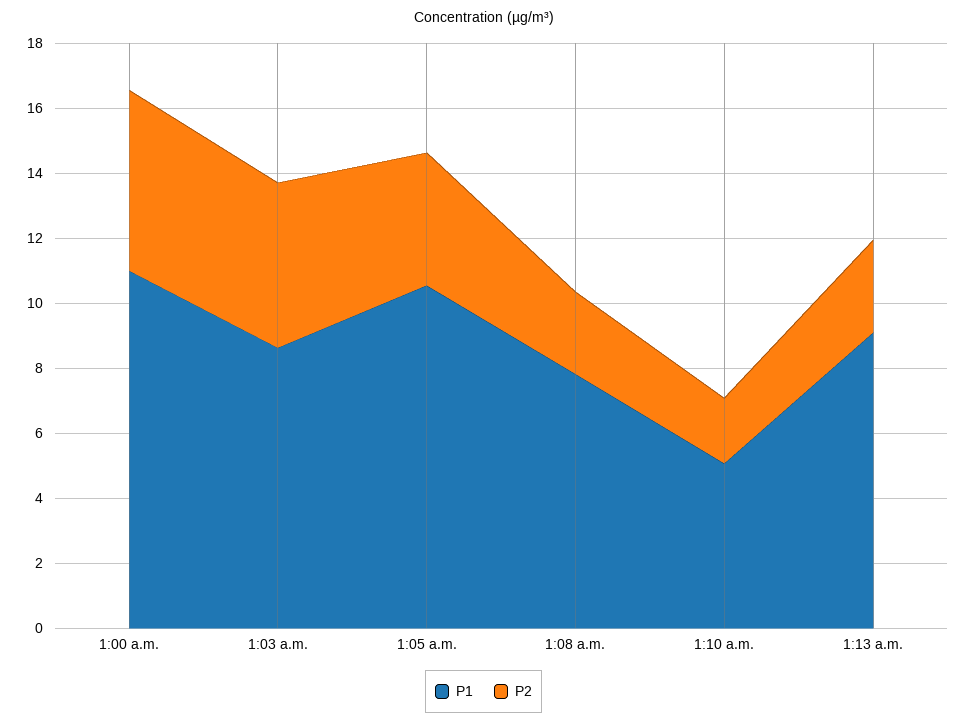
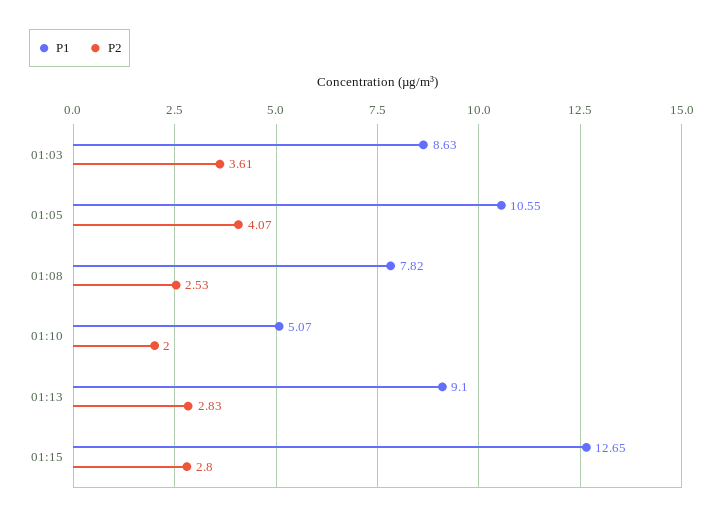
P1, 1:00 a.m.: 11 -> none
P2, 1:00 a.m.: 5.5 -> none
P2, 1:03 a.m.: 5 -> 3.61
P1, 01:15: none -> 12.65
P2, 01:15: none -> 2.8

